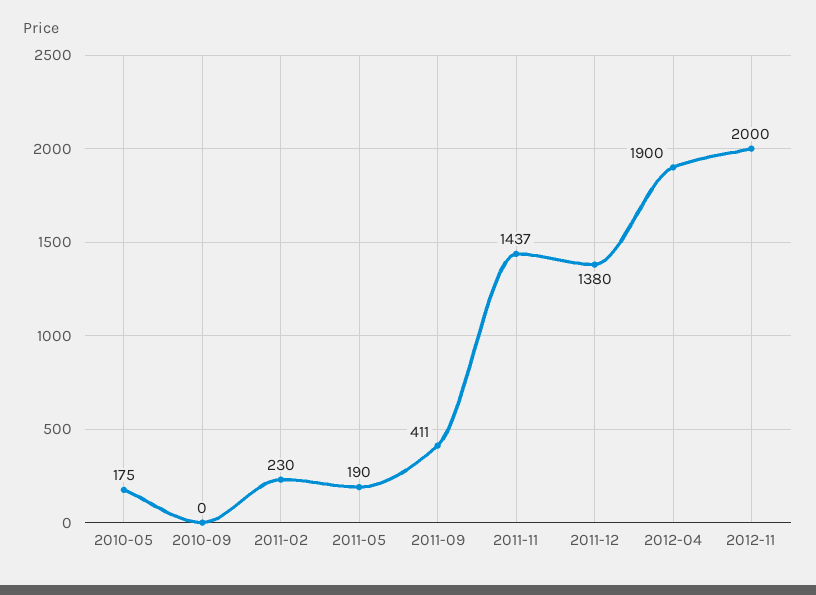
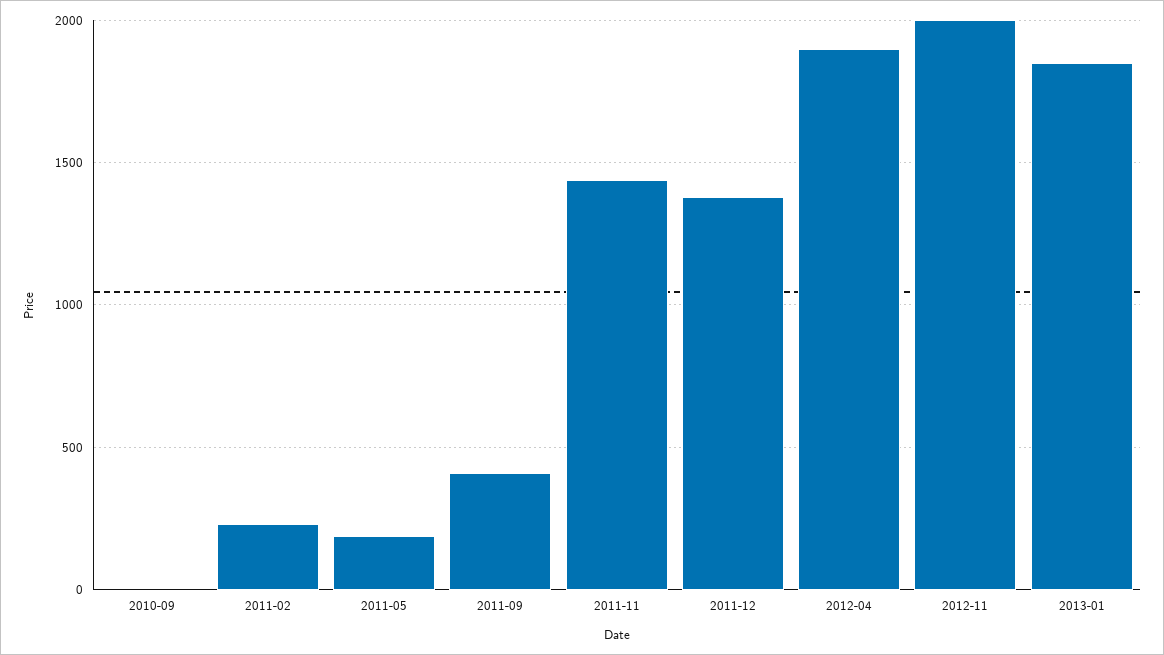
2010-05: 175 -> none
2013-01: none -> 1850

